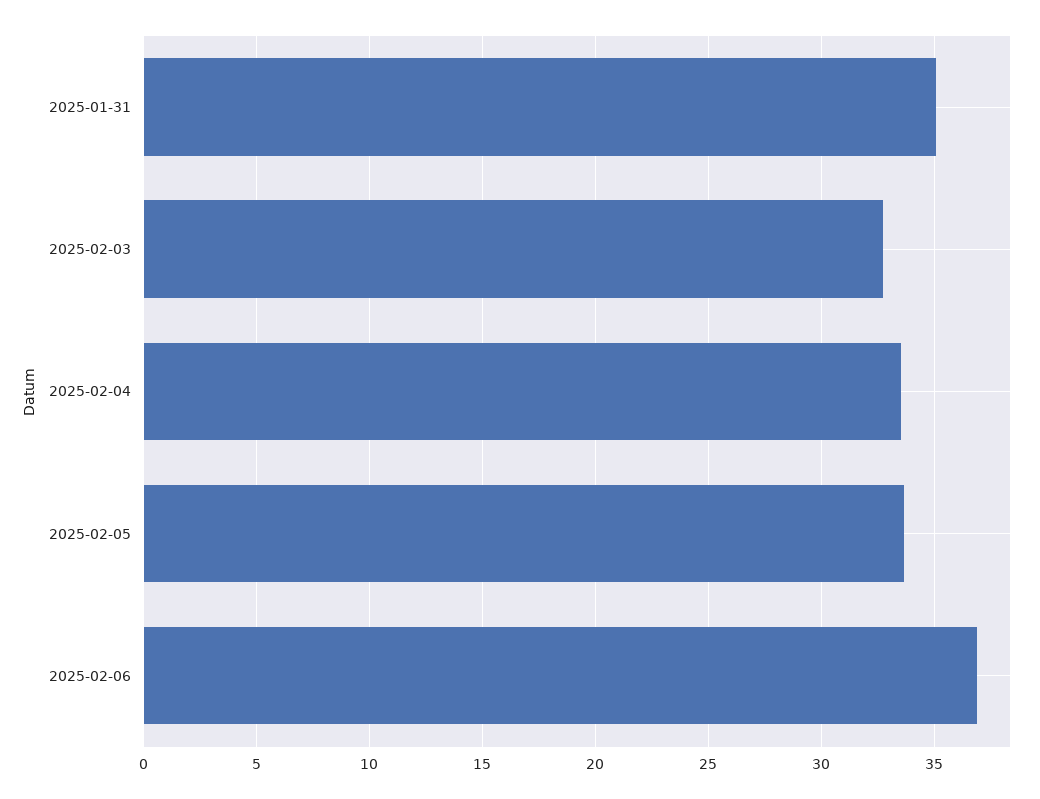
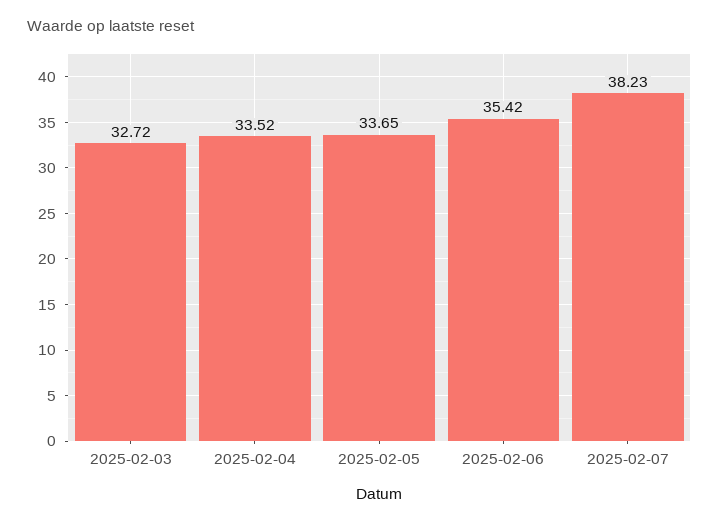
2025-01-31: 35 -> none
2025-02-06: 37 -> 35.42
2025-02-07: none -> 38.23

